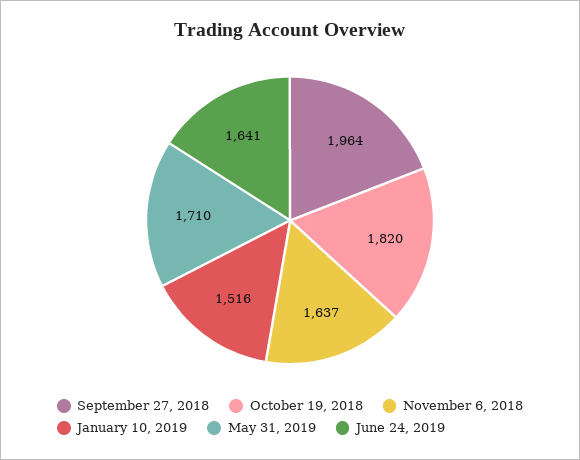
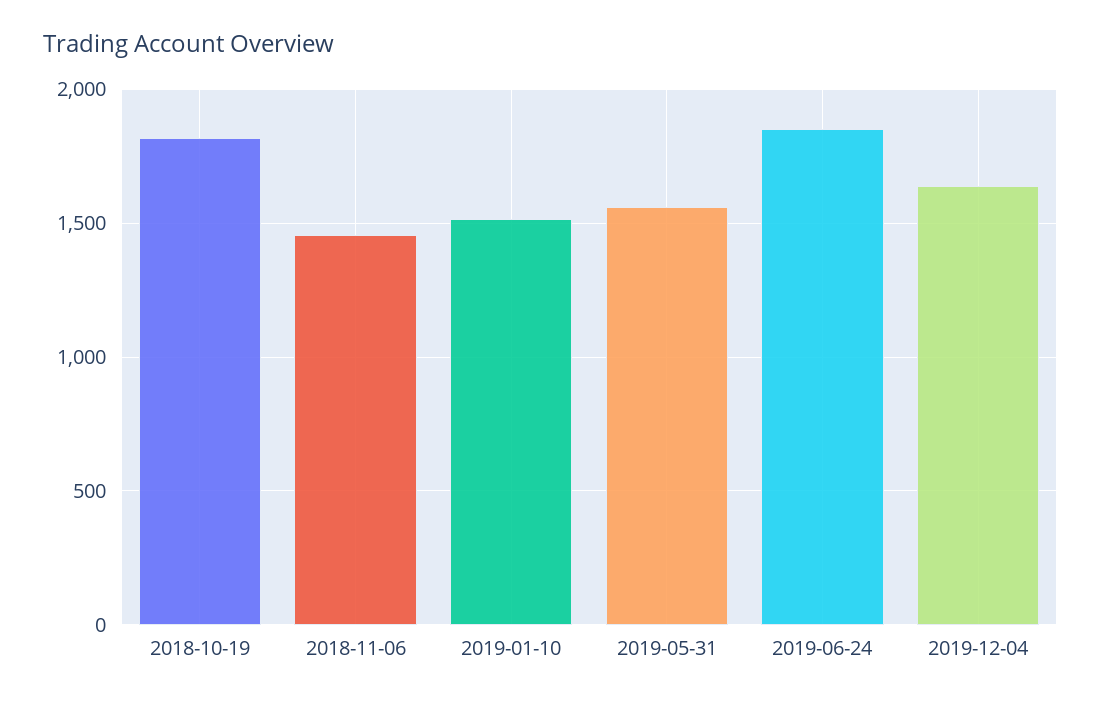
September 27, 2018: 1964 -> none
November 6, 2018: 1637 -> 1450
May 31, 2019: 1710 -> 1550
June 24, 2019: 1641 -> 1850
2019-12-04: none -> 1650

